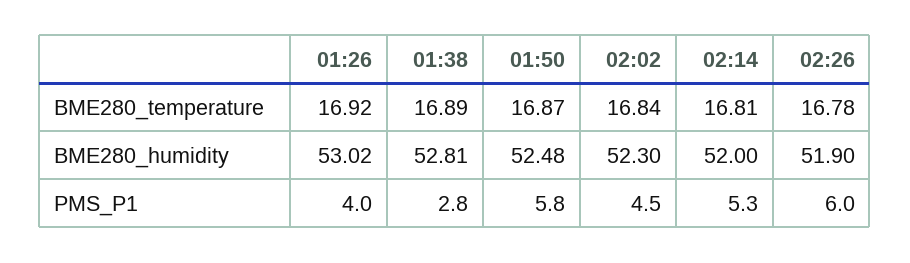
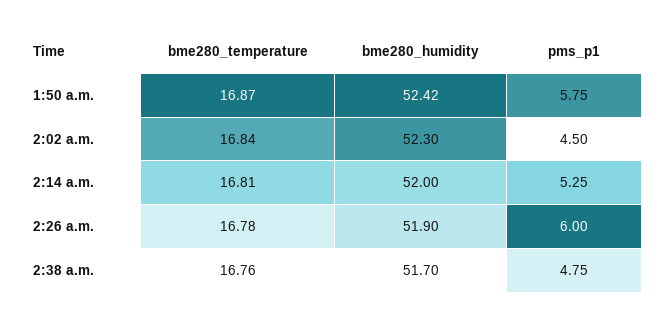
01:26, BME280_temperature: 16.92 -> none
01:38, BME280_temperature: 16.89 -> none
01:26, BME280_humidity: 53.02 -> none
01:38, BME280_humidity: 52.81 -> none
01:50, BME280_humidity: 52.48 -> 52.42
01:26, PMS_P1: 4 -> none
01:38, PMS_P1: 2.8 -> none
2:38 a.m., BME280_temperature: none -> 16.76
2:38 a.m., BME280_humidity: none -> 51.7
2:38 a.m., PMS_P1: none -> 4.75

